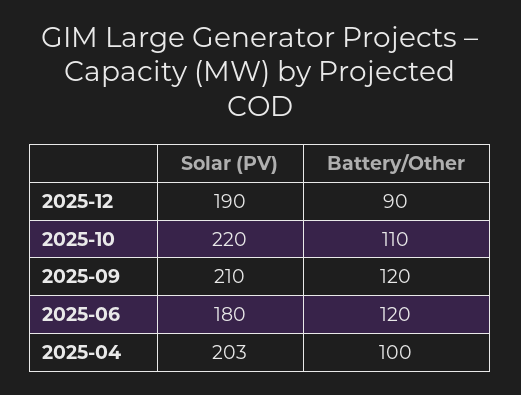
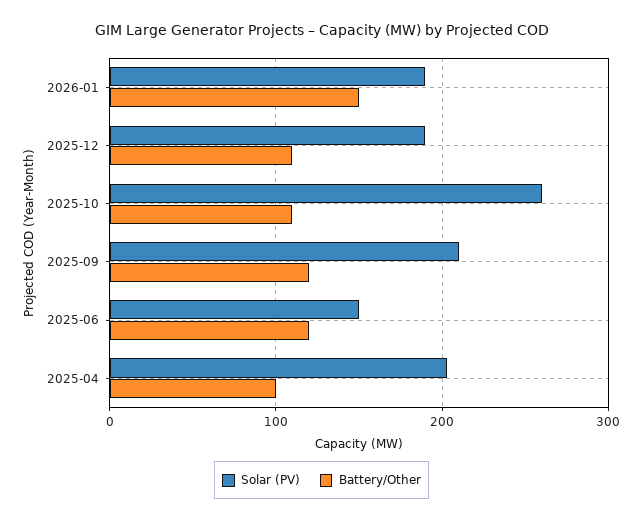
Battery/Other, 2025-12: 90 -> 110
Solar (PV), 2025-10: 220 -> 260
Solar (PV), 2025-06: 180 -> 150
Solar (PV), 2026-01: none -> 190
Battery/Other, 2026-01: none -> 150

